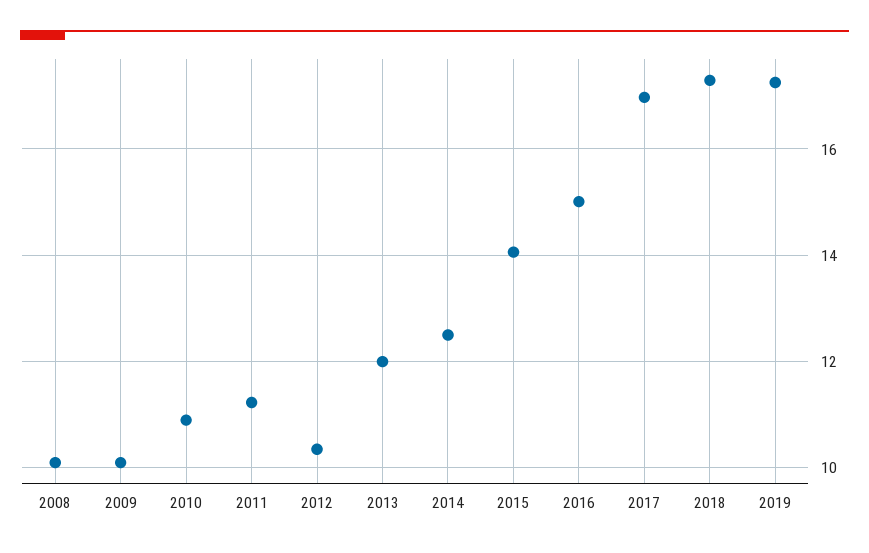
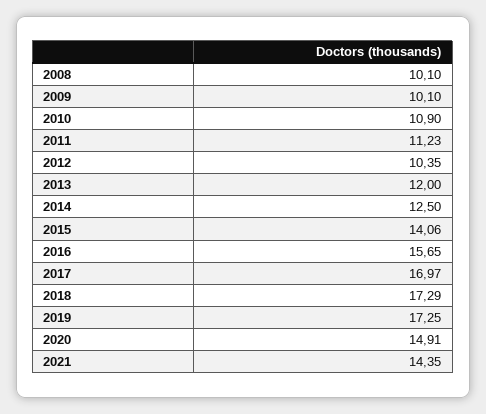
2016: 15 -> 15.65
2020: none -> 14.91
2021: none -> 14.35

